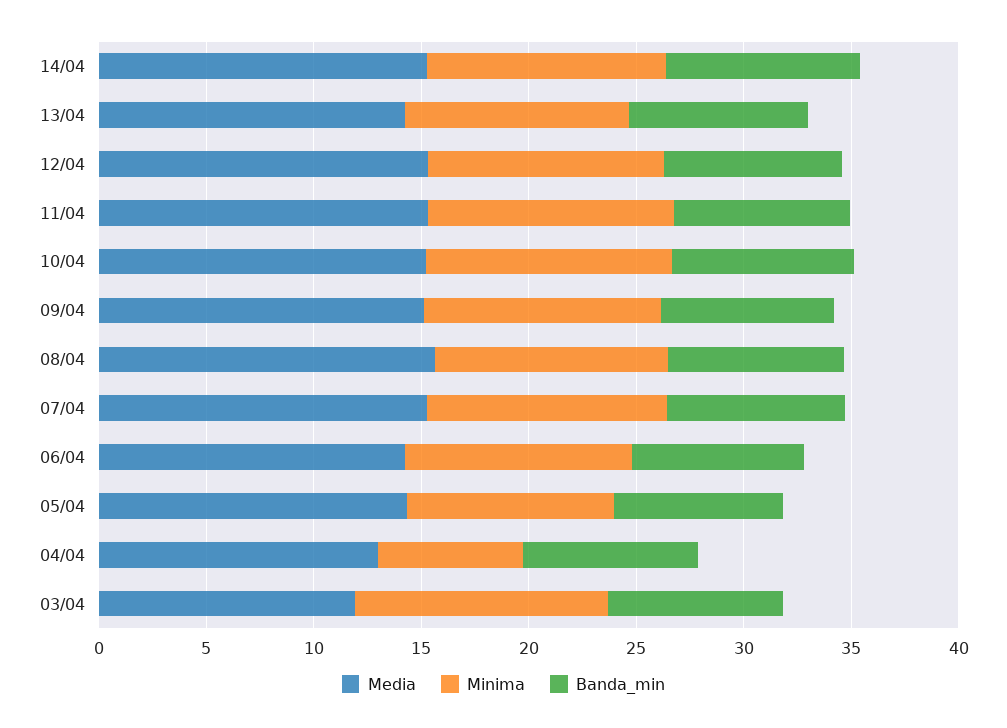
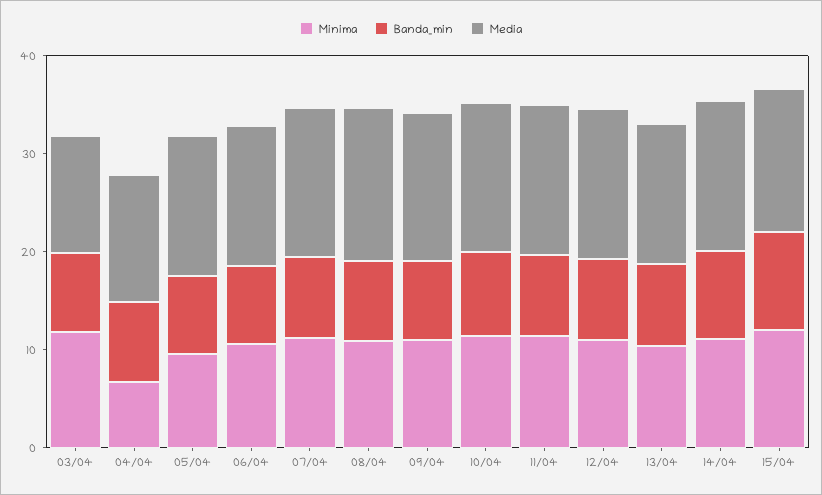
Minima, 15/04: none -> 12
Banda_min, 15/04: none -> 10
Media, 15/04: none -> 14

